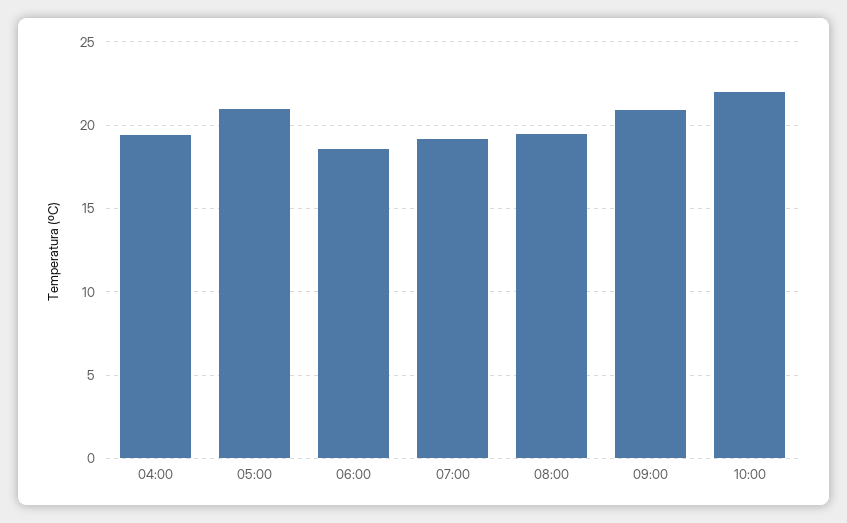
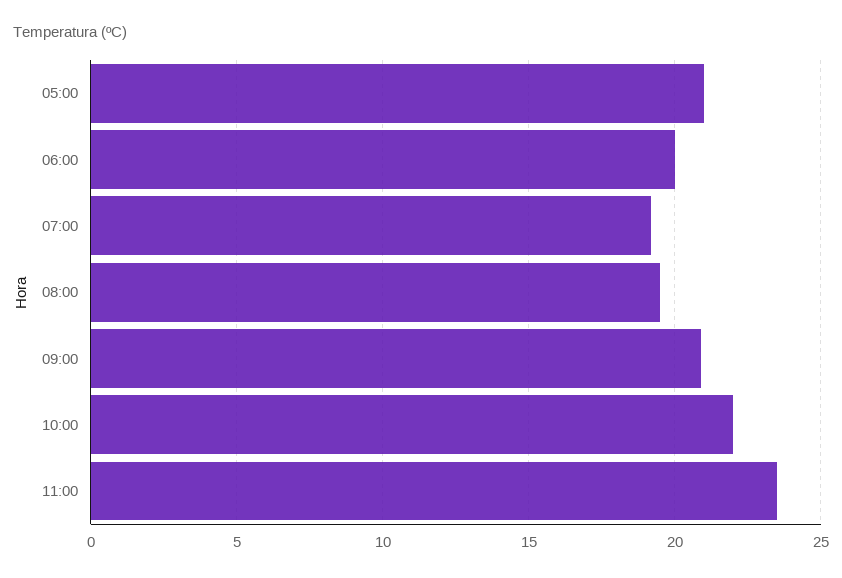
04:00: 19.5 -> none
06:00: 18.5 -> 20
11:00: none -> 23.5

